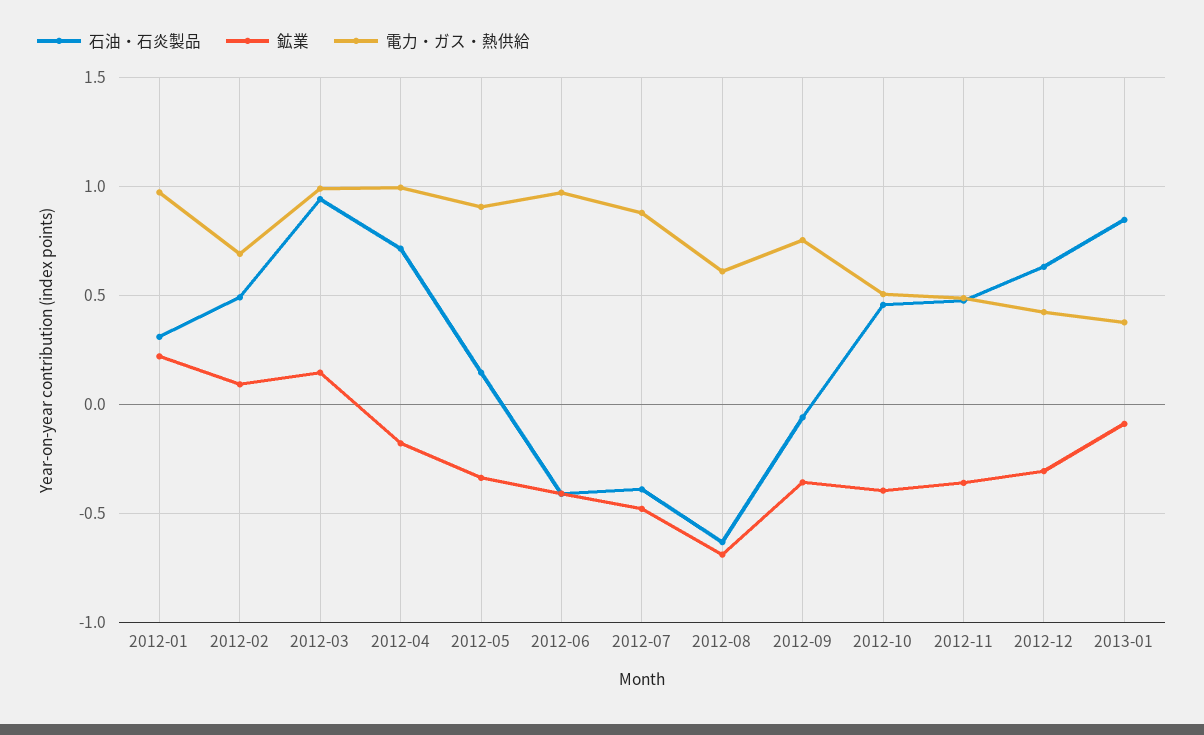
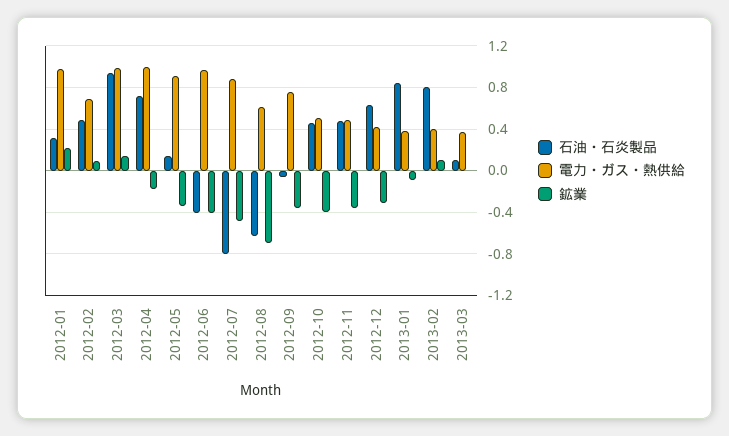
石油・石炎製品, 2012-07: -0.4 -> -0.8
石油・石炎製品, 2013-02: none -> 0.8
電力・ガス・熱供給, 2013-02: none -> 0.4
鉱業, 2013-02: none -> 0.1
石油・石炎製品, 2013-03: none -> 0.1
電力・ガス・熱供給, 2013-03: none -> 0.4
鉱業, 2013-03: none -> 0

